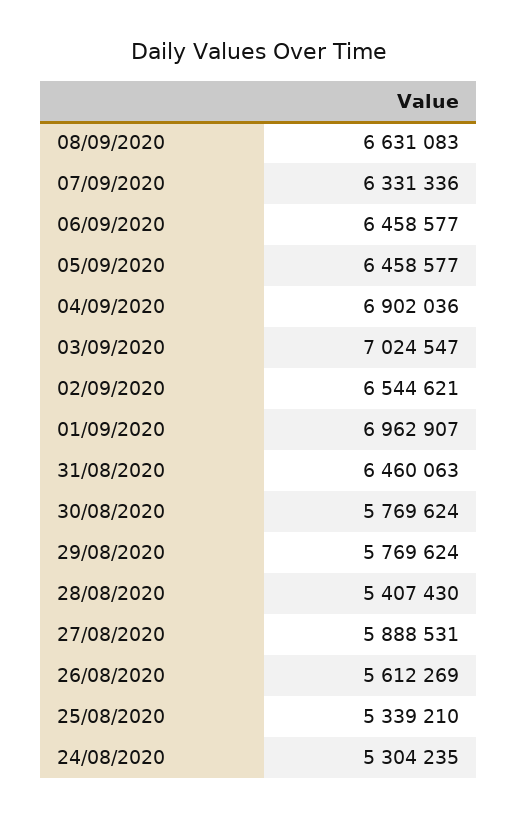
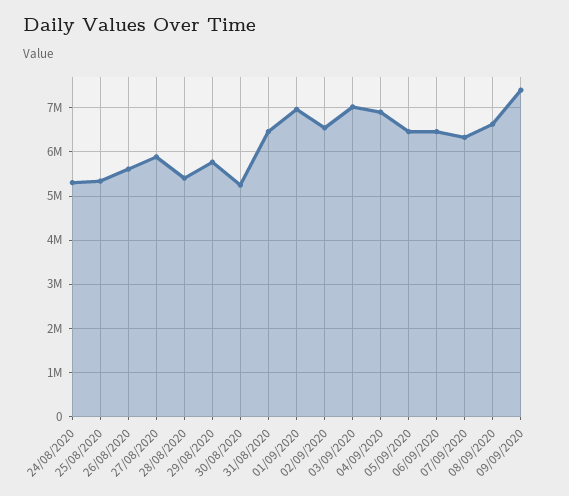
30/08/2020: 5769624 -> 5200000
09/09/2020: none -> 7400000

